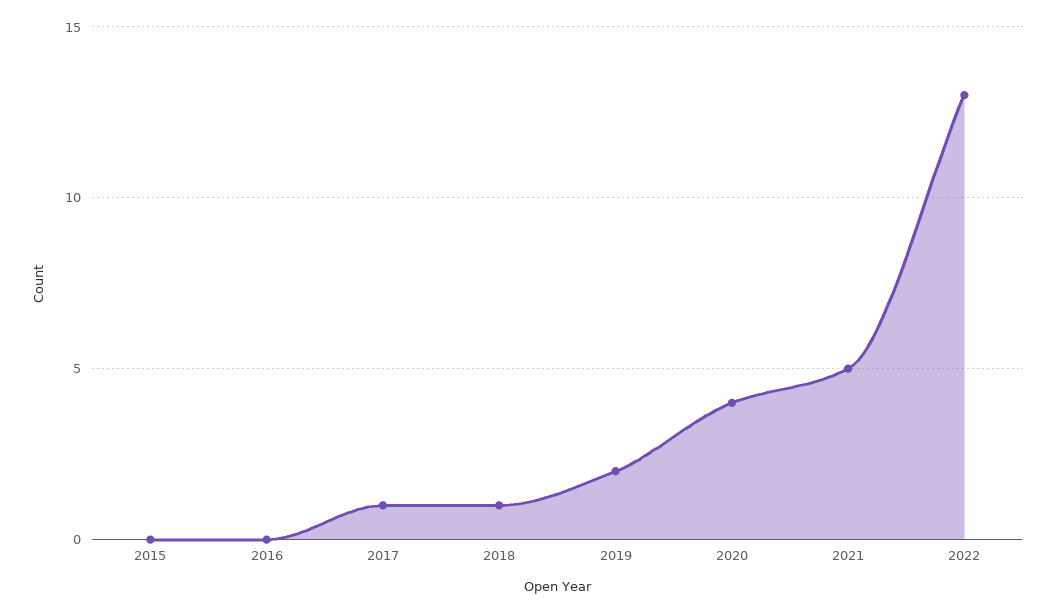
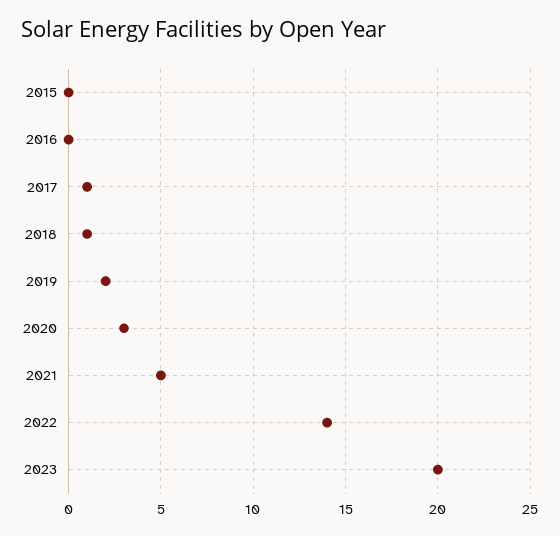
2020: 4 -> 3
2022: 13 -> 14
2023: none -> 20

